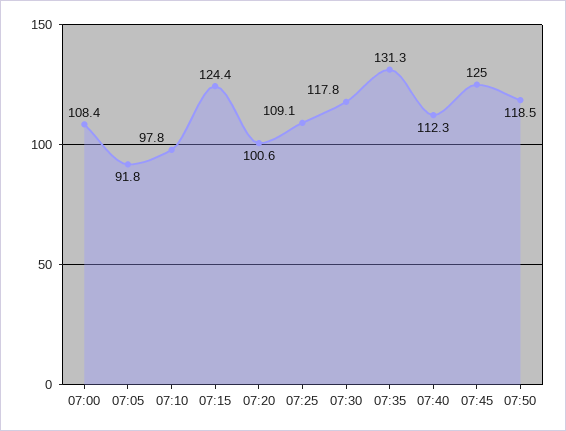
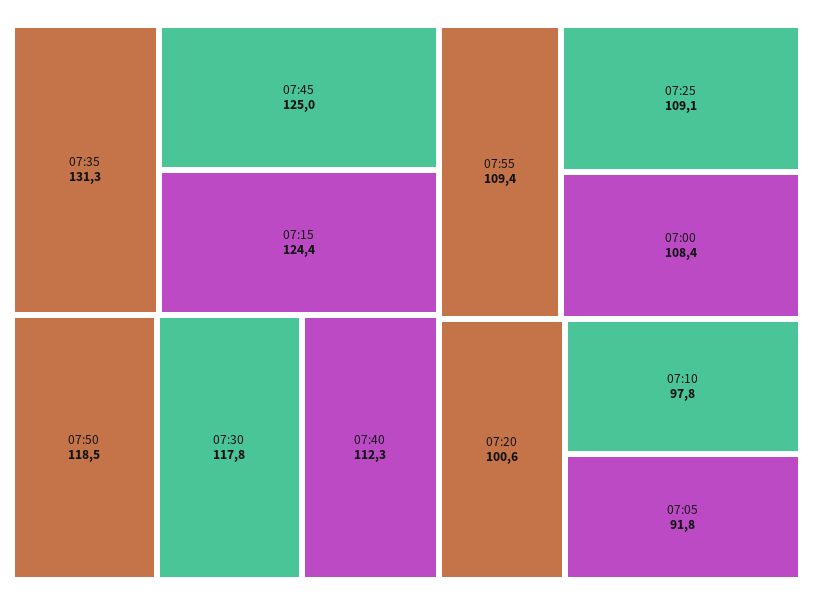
07:55: none -> 109.4

